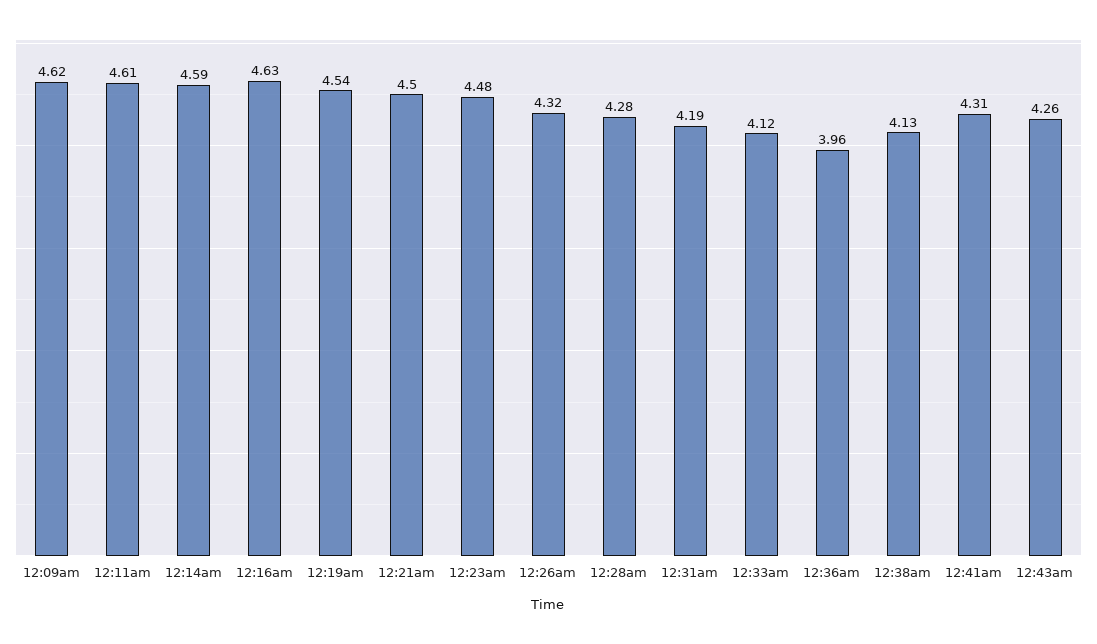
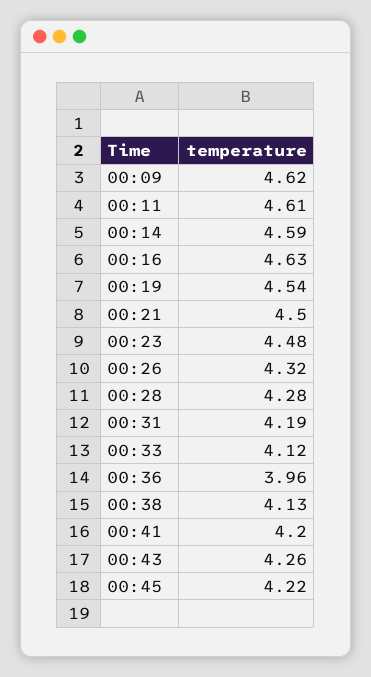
12:41am: 4.31 -> 4.2
00:45: none -> 4.22

